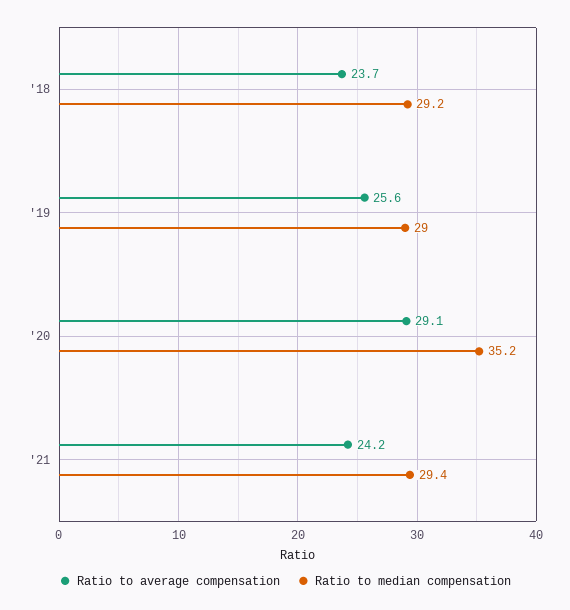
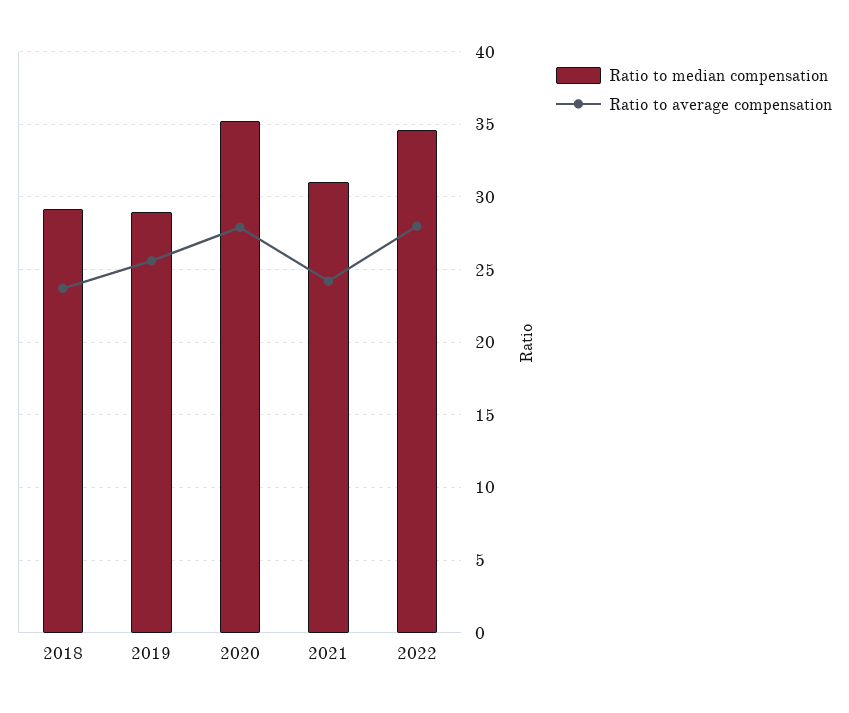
Ratio to average compensation, '20: 29.1 -> 28
Ratio to median compensation, '21: 29.4 -> 31
Ratio to median compensation, 2022: none -> 34.5
Ratio to average compensation, 2022: none -> 28

